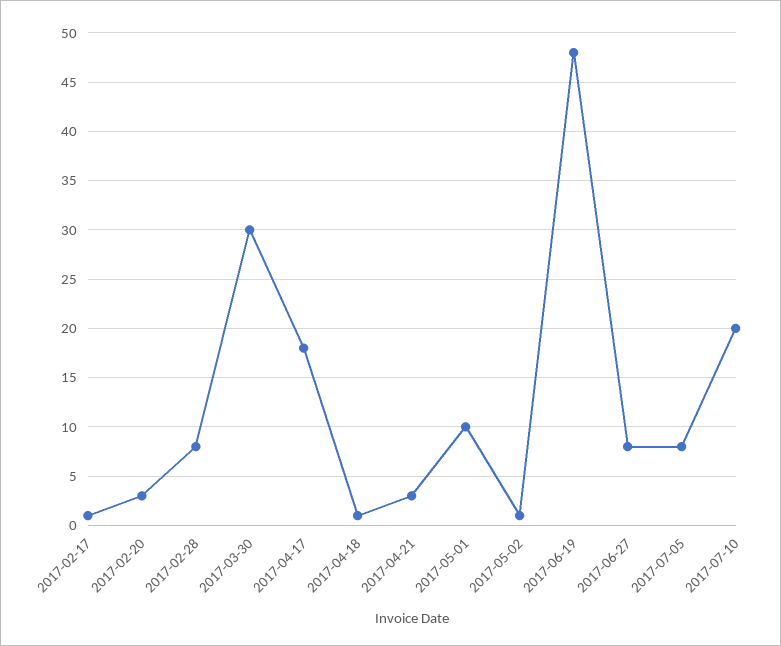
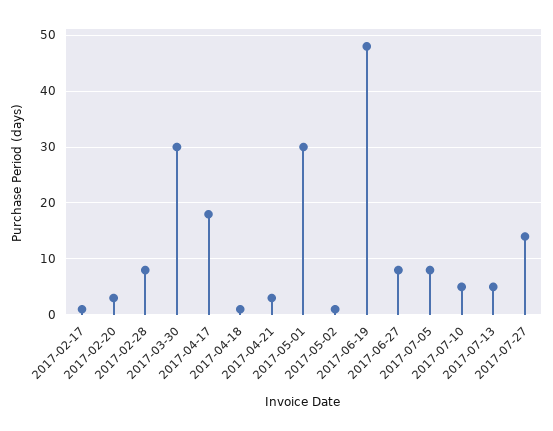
2017-05-01: 10 -> 30
2017-07-10: 20 -> 5
2017-07-13: none -> 5
2017-07-27: none -> 15

